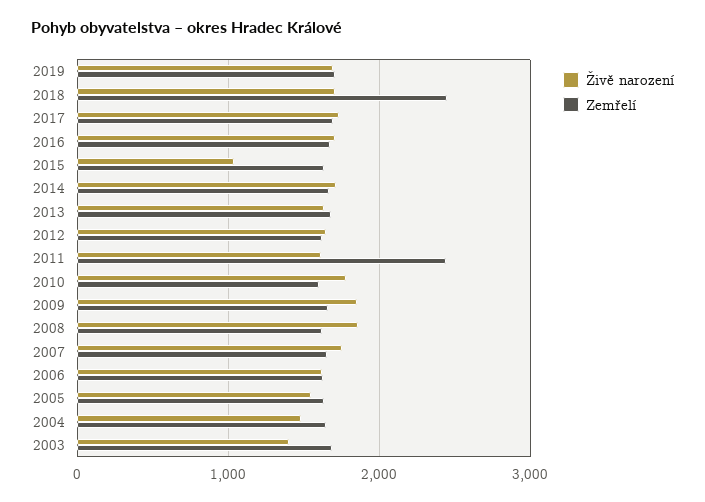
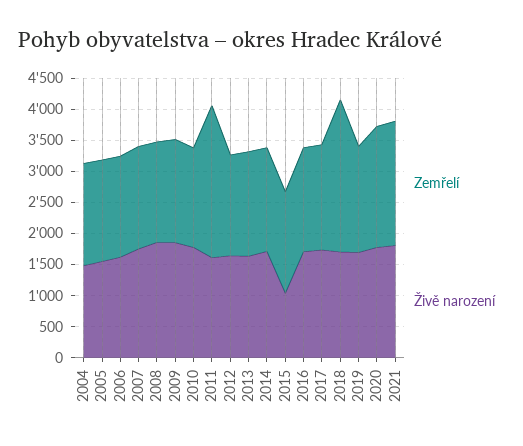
Živě narození, 2003: 1400 -> none
Zemřelí, 2003: 1700 -> none
Zemřelí, 2020: none -> 2000
Živě narození, 2020: none -> 1750
Zemřelí, 2021: none -> 2000
Živě narození, 2021: none -> 1750

